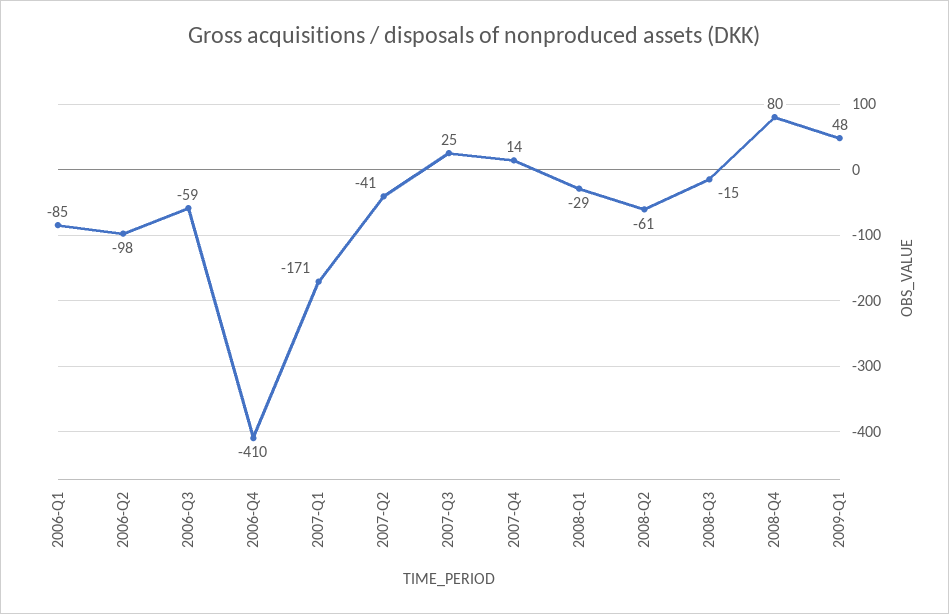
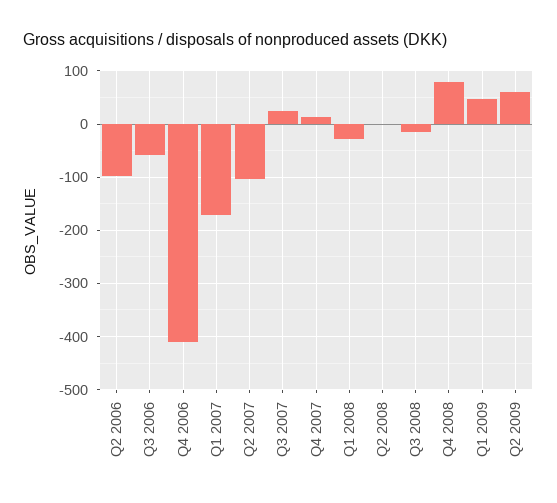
2006-Q1: -85 -> none
2007-Q2: -41 -> -100
2008-Q2: -61 -> 0
Q2 2009: none -> 60

